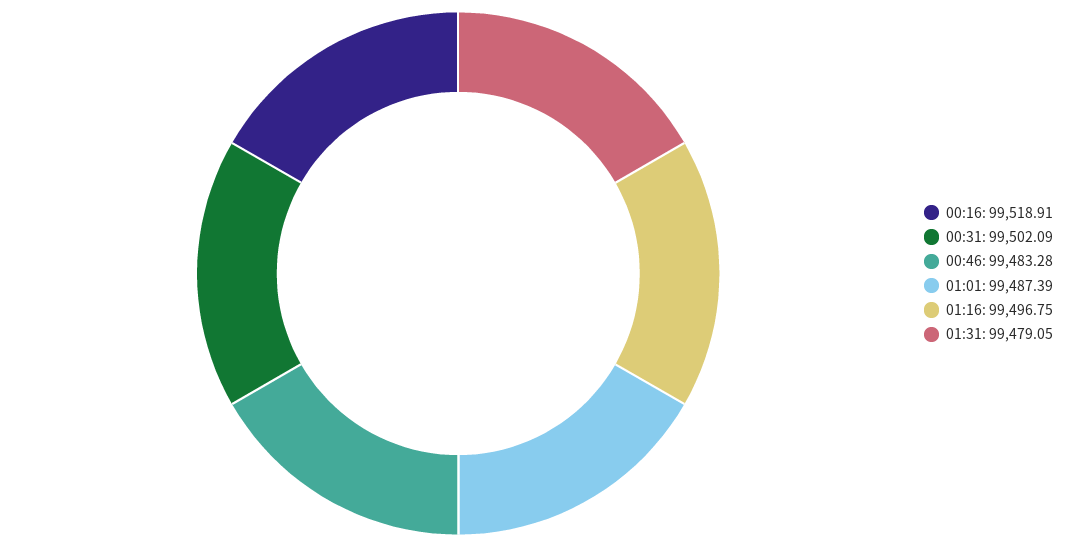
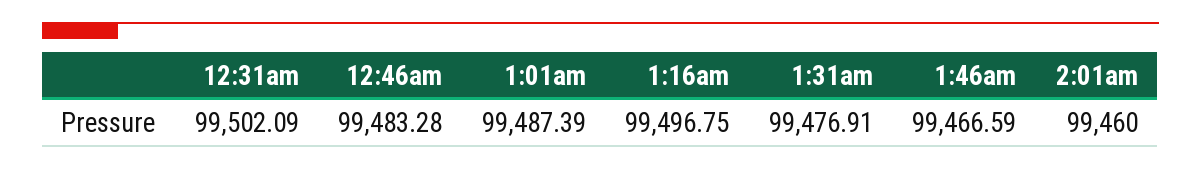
00:16: 99518.91 -> none
01:31: 99479.05 -> 99476.91
1:46am: none -> 99466.59
2:01am: none -> 99460

